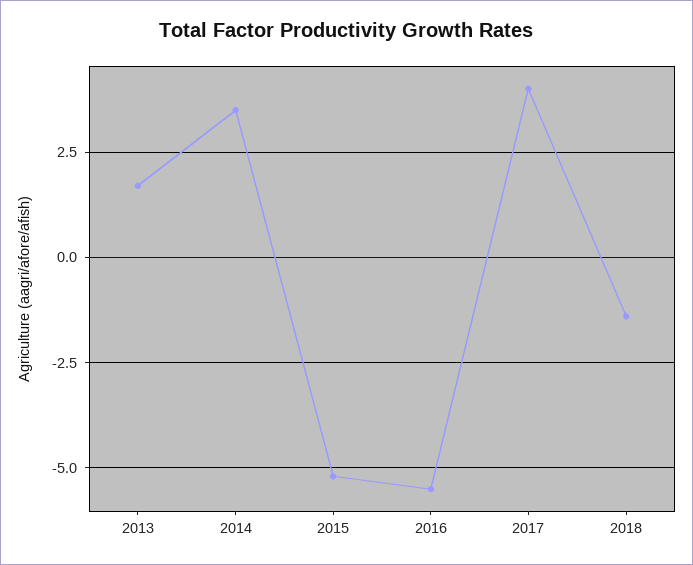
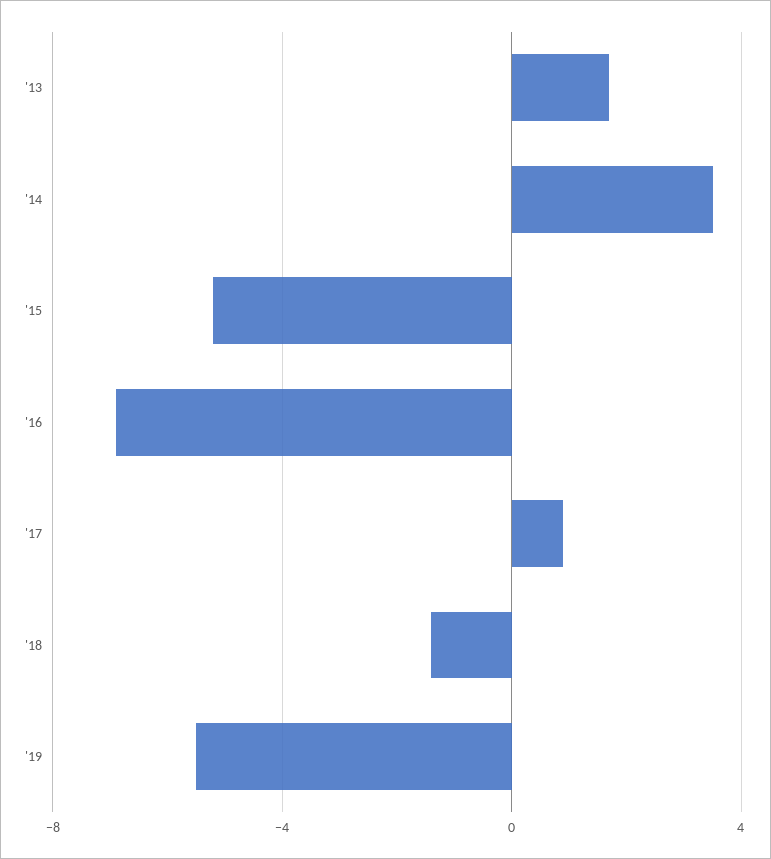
2016: -5.5 -> -7
2017: 4 -> 1
'19: none -> -5.5

